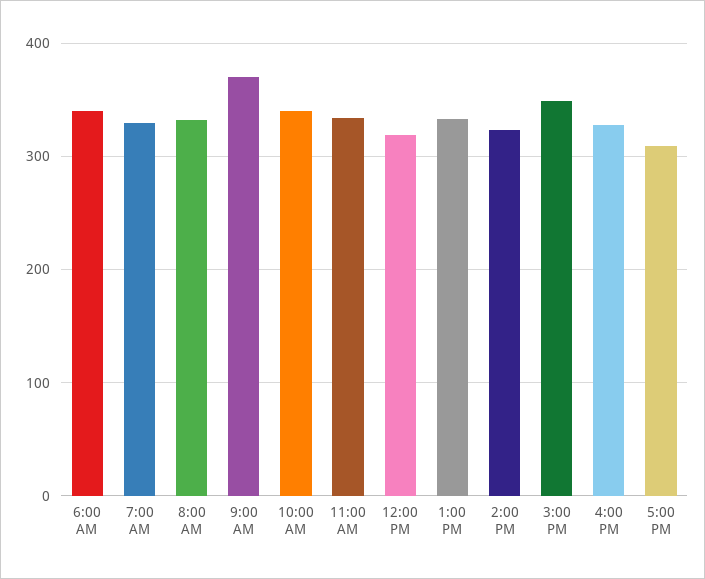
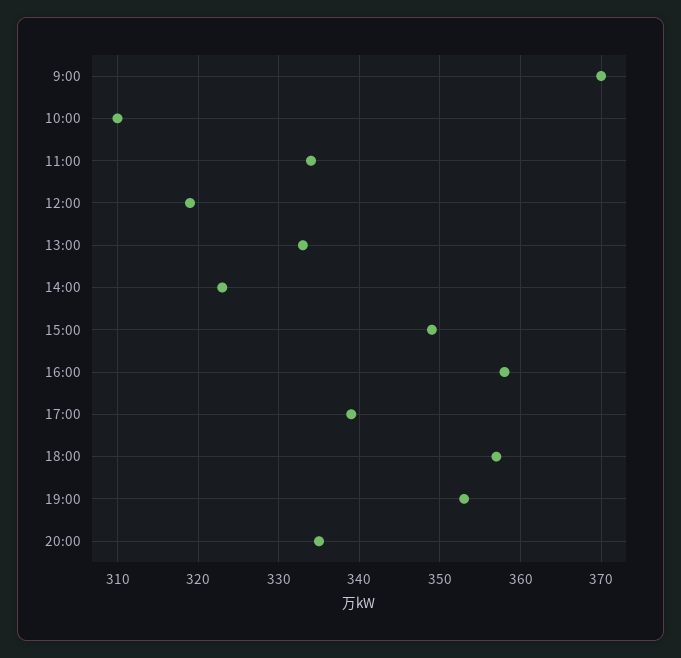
6:00 AM: 340 -> none
7:00 AM: 330 -> none
8:00 AM: 330 -> none
10:00 AM: 340 -> 310
4:00 PM: 330 -> 358
5:00 PM: 310 -> 339
18:00: none -> 357
19:00: none -> 353
20:00: none -> 335

